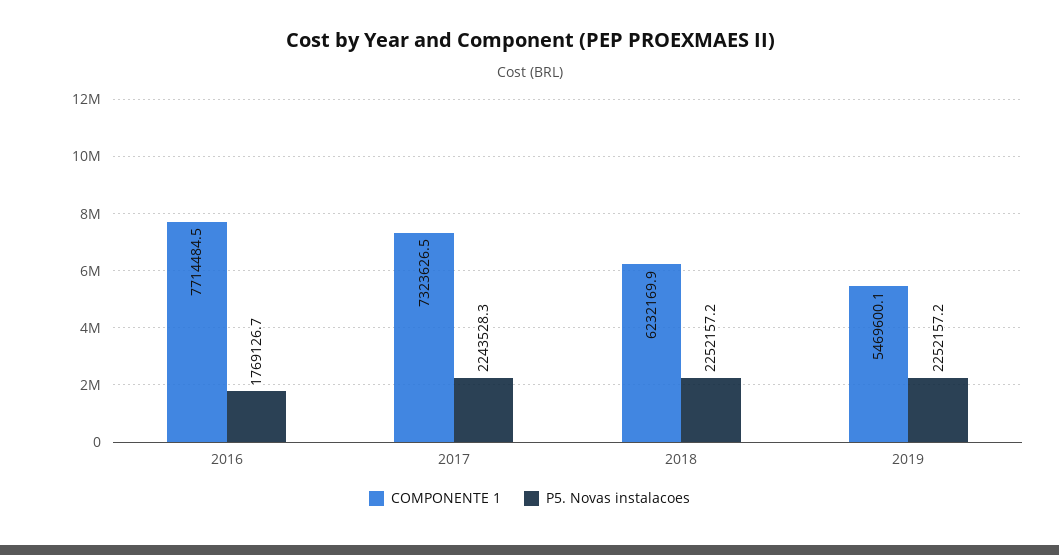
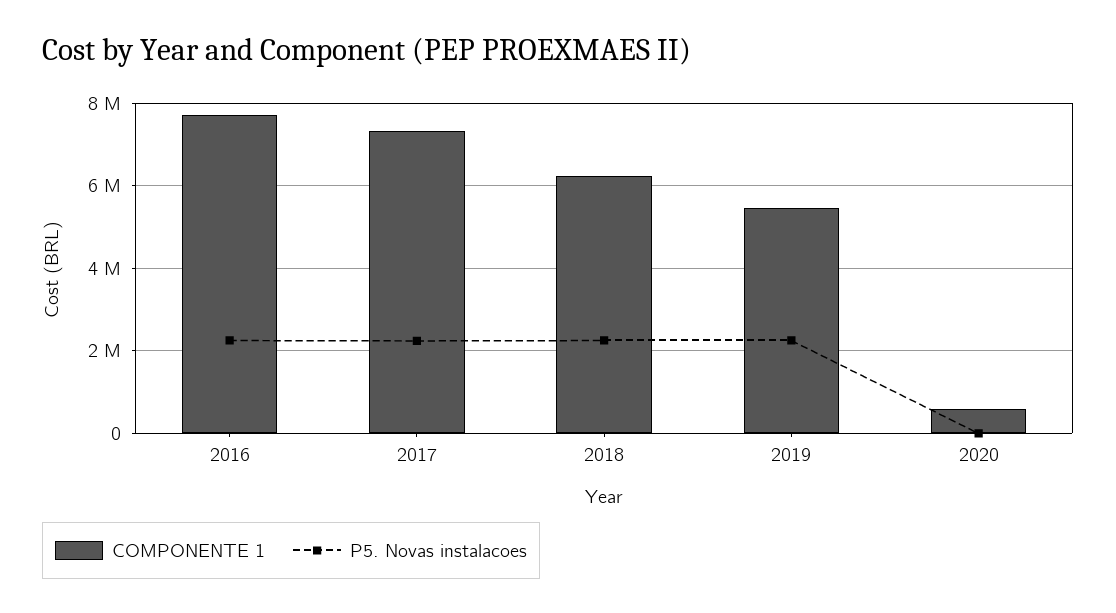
P5. Novas instalacoes, 2016: 1769126.7 -> 2200000
COMPONENTE 1, 2020: none -> 600000
P5. Novas instalacoes, 2020: none -> 0

